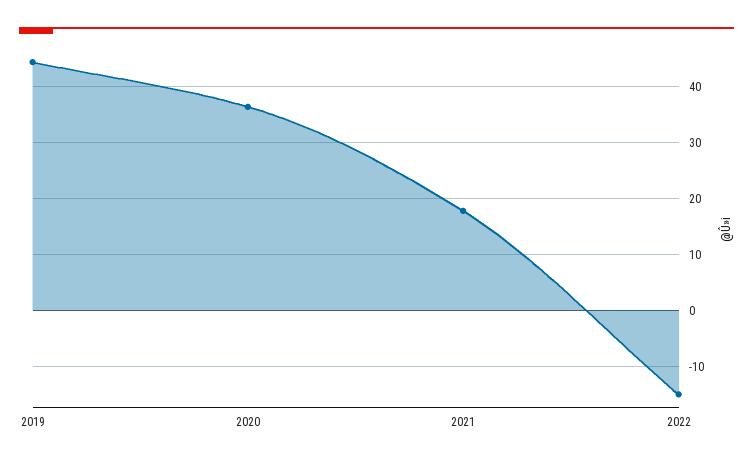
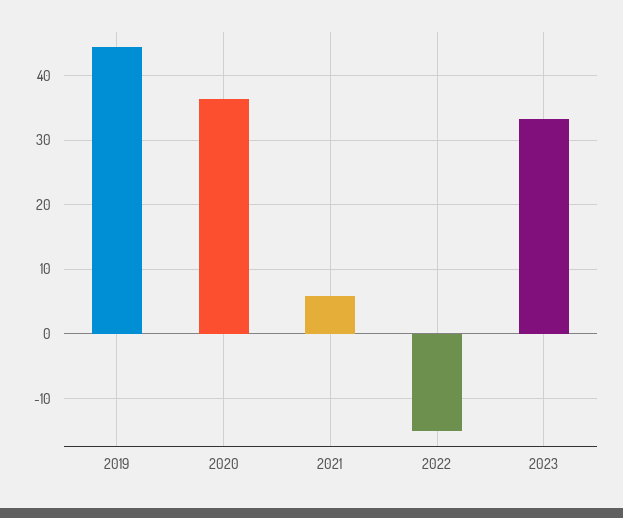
2021: 18 -> 6
2023: none -> 33

